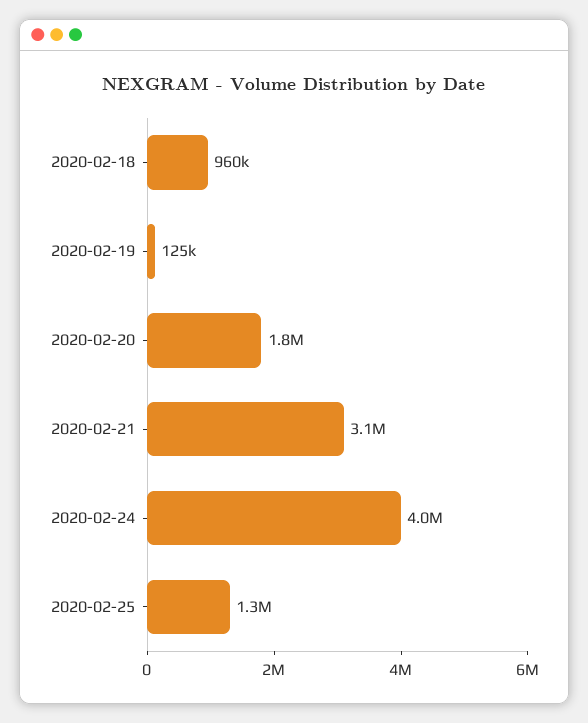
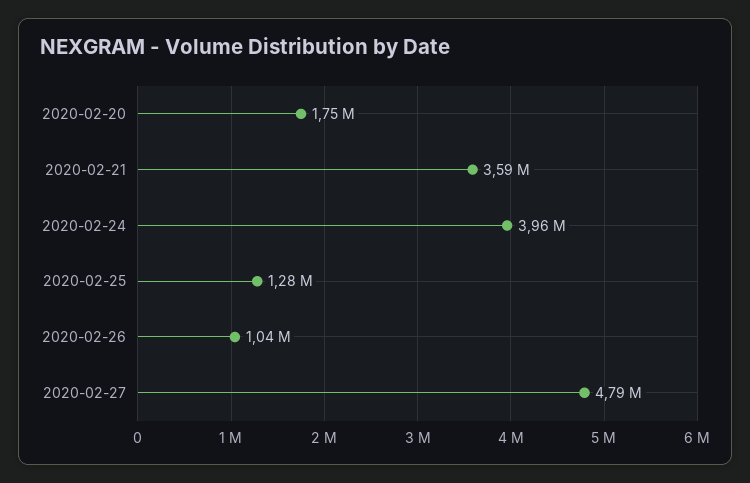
2020-02-18: 960000 -> none
2020-02-19: 125000 -> none
2020-02-21: 3100000 -> 3590000
2020-02-26: none -> 1040000
2020-02-27: none -> 4790000

